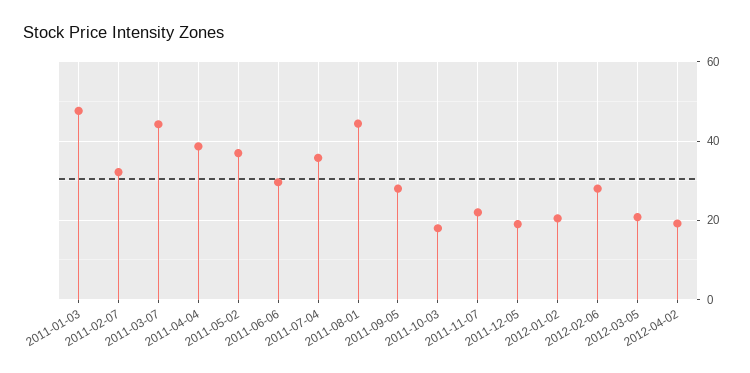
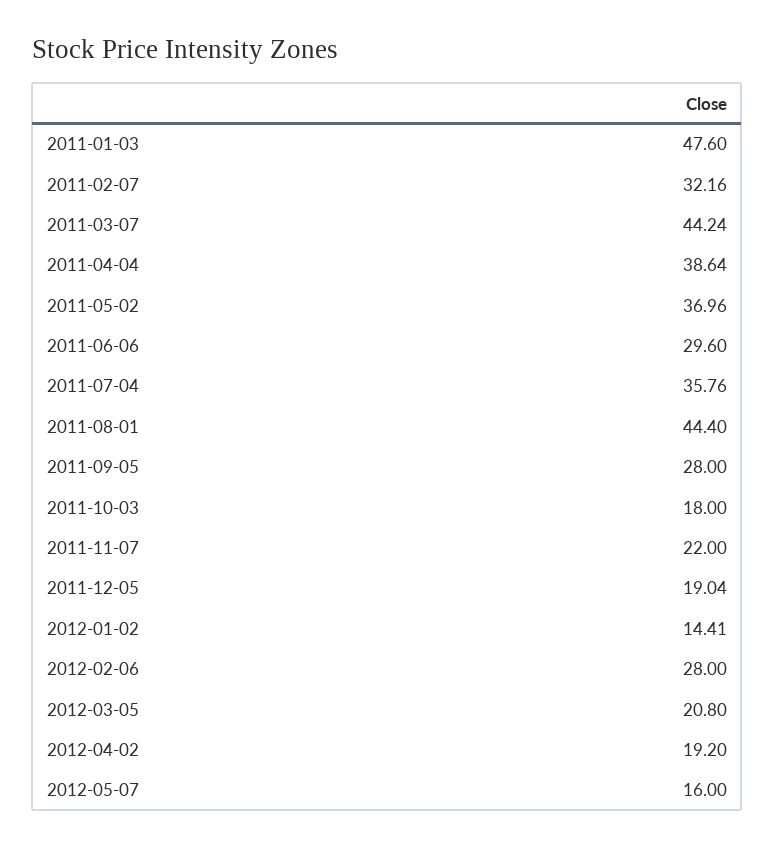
2012-01-02: 20 -> 14.41
2012-05-07: none -> 16

